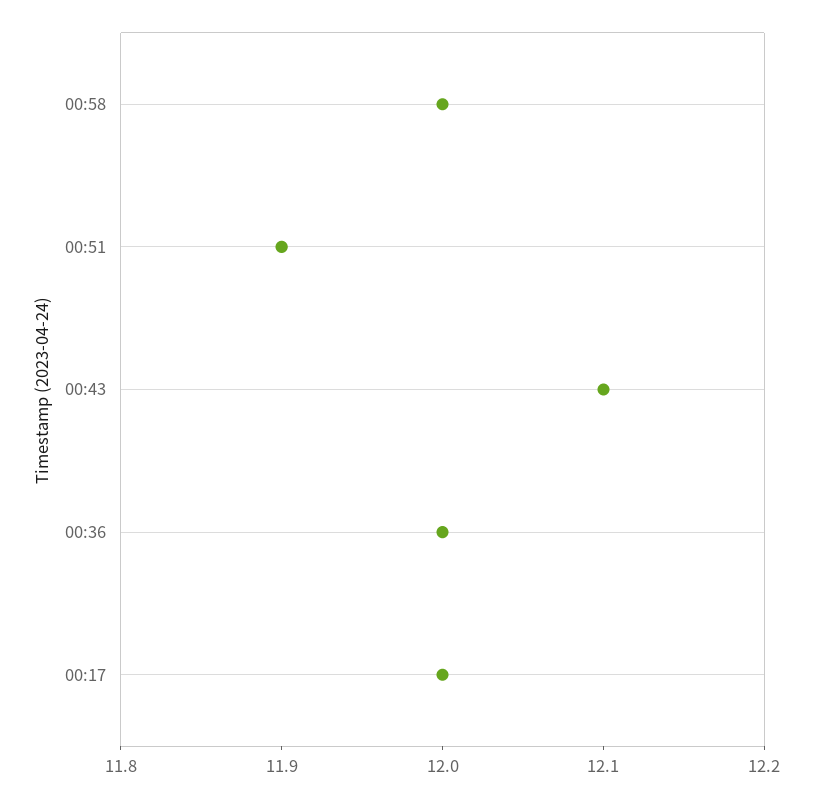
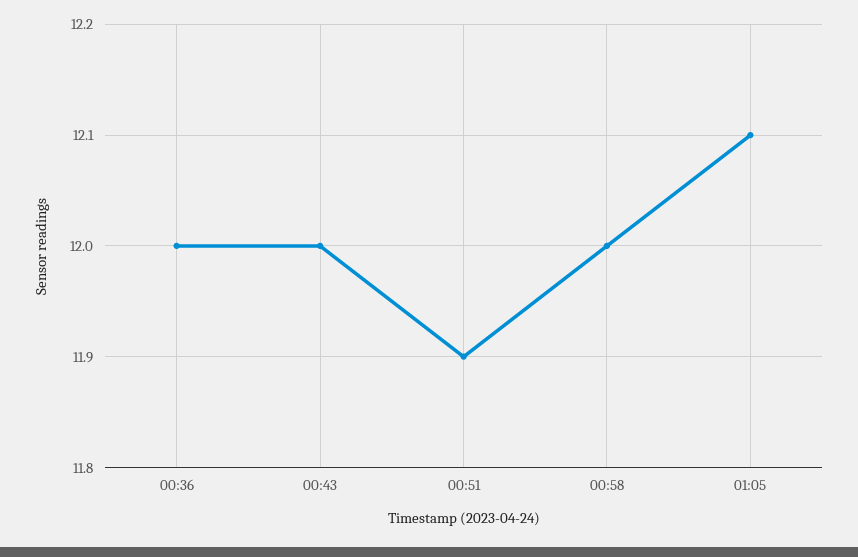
00:43: 12.1 -> 12
00:17: 12 -> none
01:05: none -> 12.1

